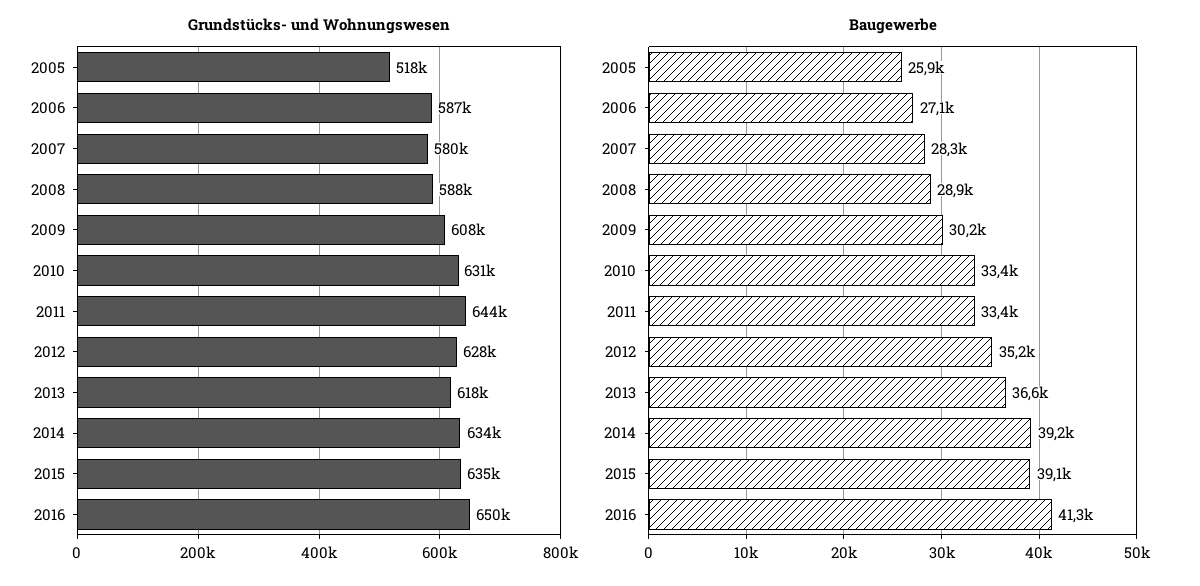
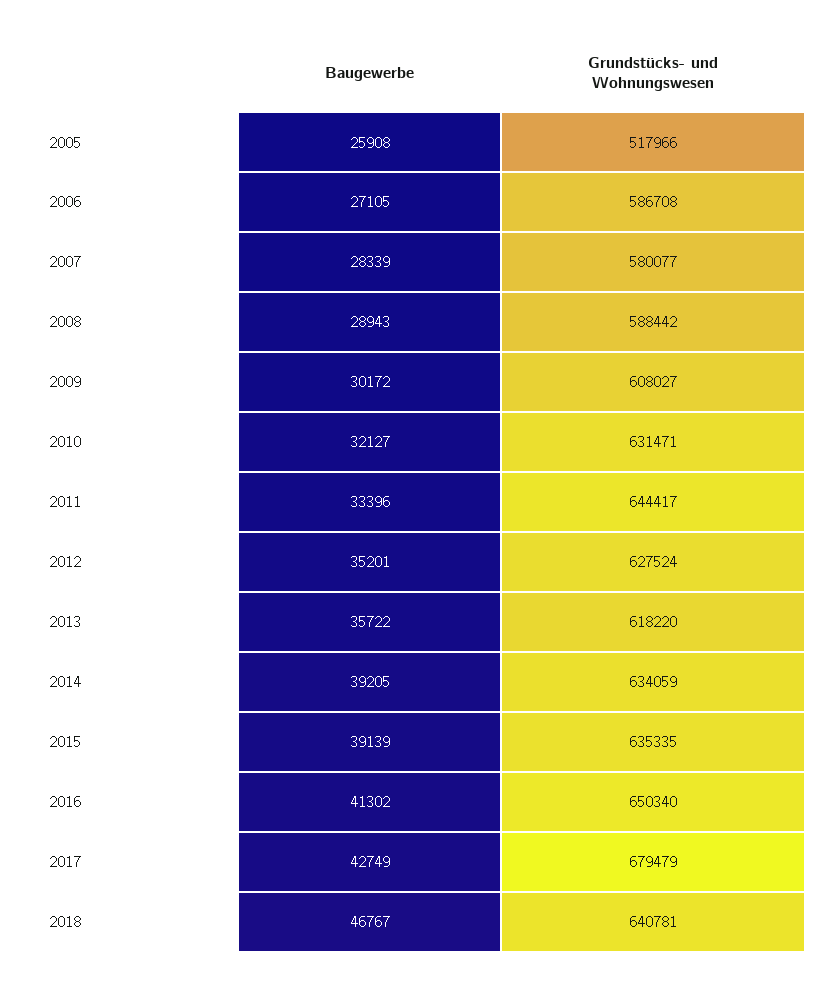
Baugewerbe, 2010: 33400 -> 32127
Baugewerbe, 2013: 36600 -> 35722
Baugewerbe, 2017: none -> 42749
Grundstücks- und Wohnungswesen, 2017: none -> 679479
Baugewerbe, 2018: none -> 46767
Grundstücks- und Wohnungswesen, 2018: none -> 640781

